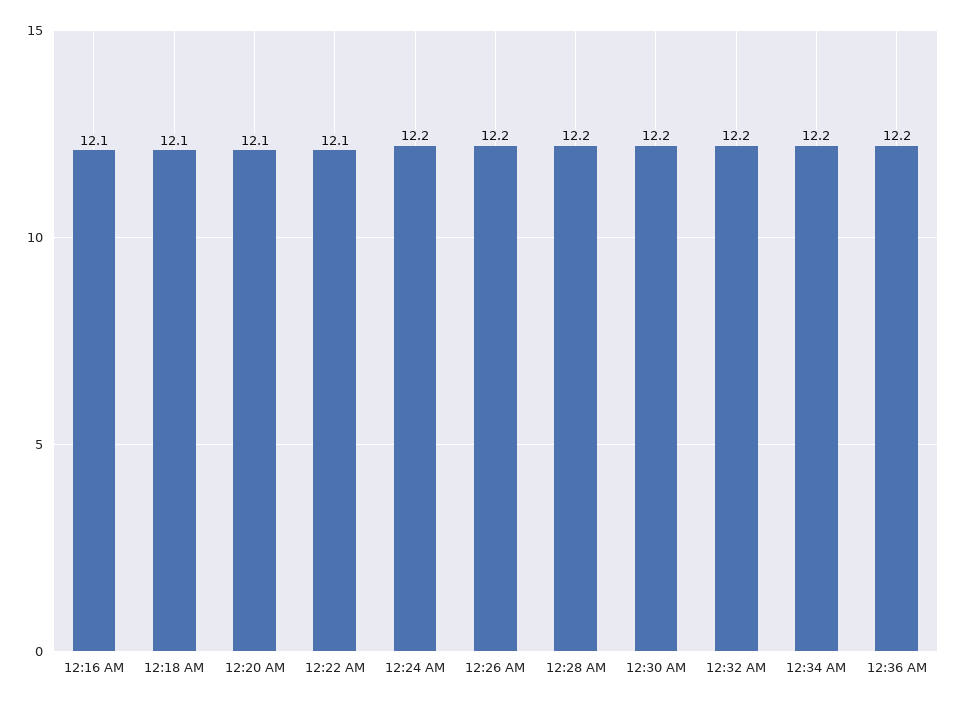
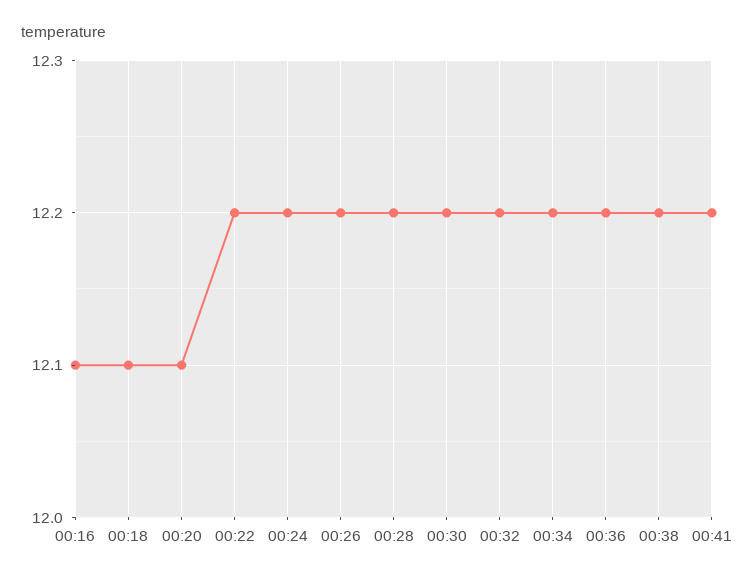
12:22 AM: 12.1 -> 12.2
00:38: none -> 12.2
00:41: none -> 12.2

